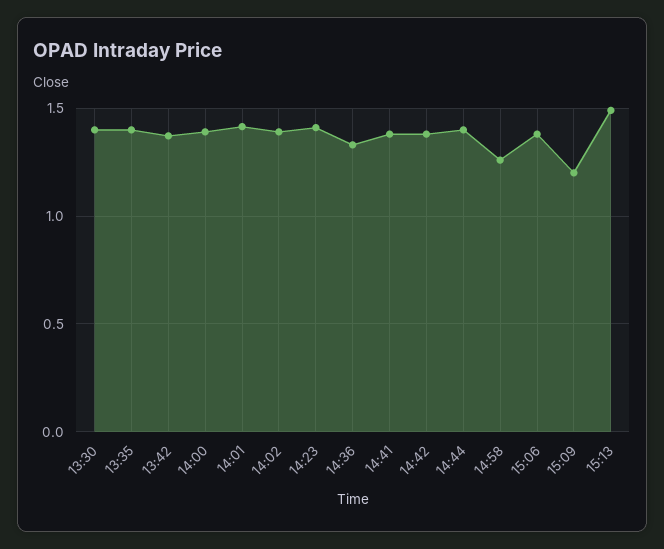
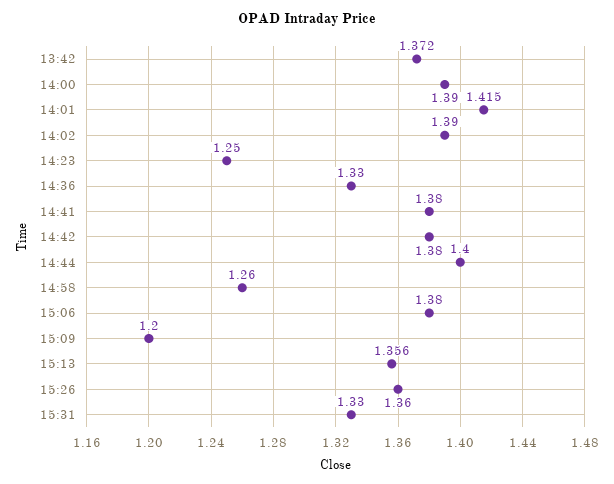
13:30: 1.4 -> none
13:35: 1.4 -> none
14:23: 1.4 -> 1.25
15:13: 1.5 -> 1.356
15:26: none -> 1.36
15:31: none -> 1.33

